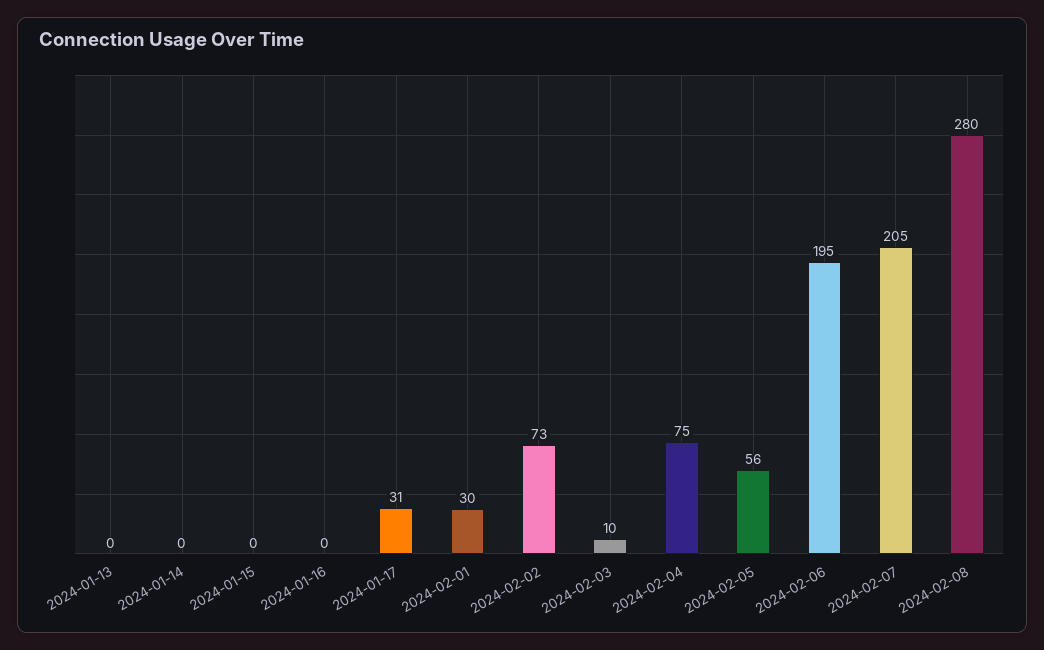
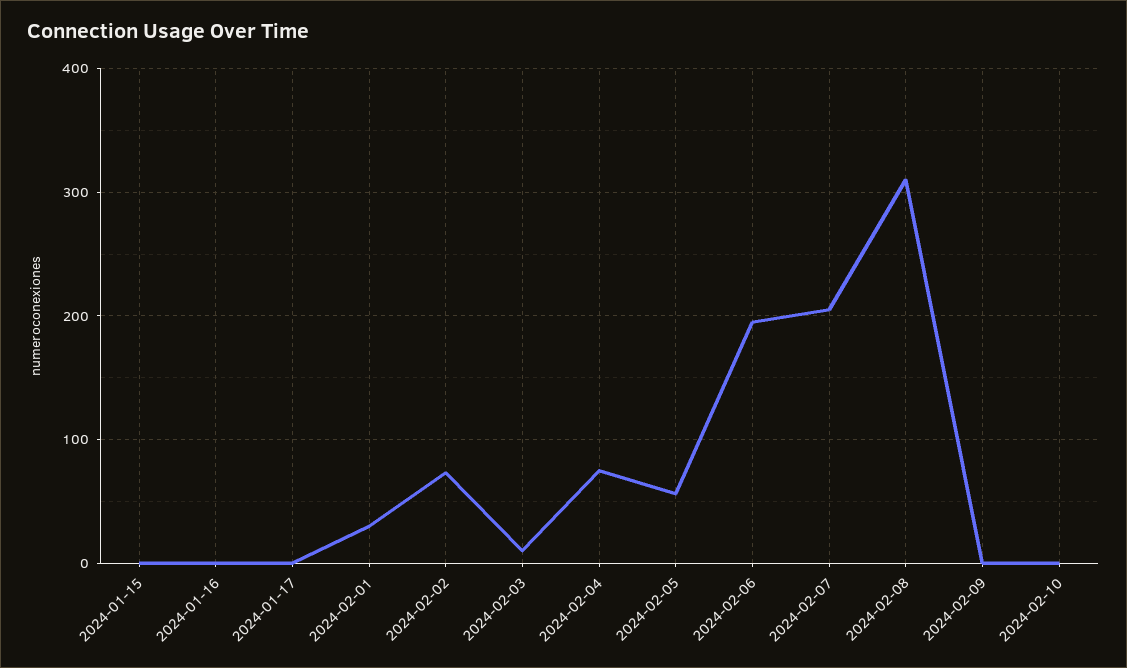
2024-01-13: 0 -> none
2024-01-14: 0 -> none
2024-01-17: 31 -> 0
2024-02-08: 280 -> 310
2024-02-09: none -> 0
2024-02-10: none -> 0

